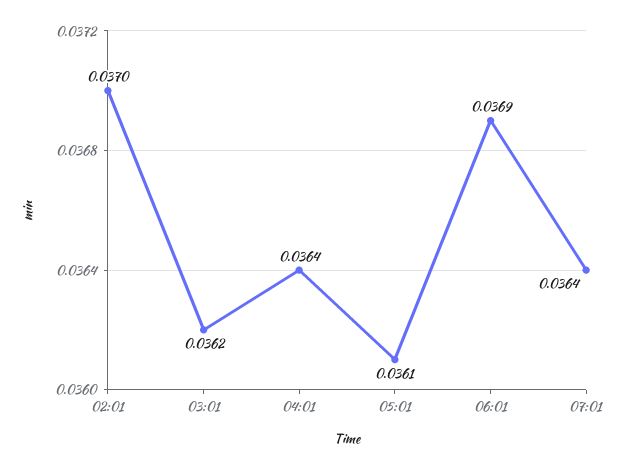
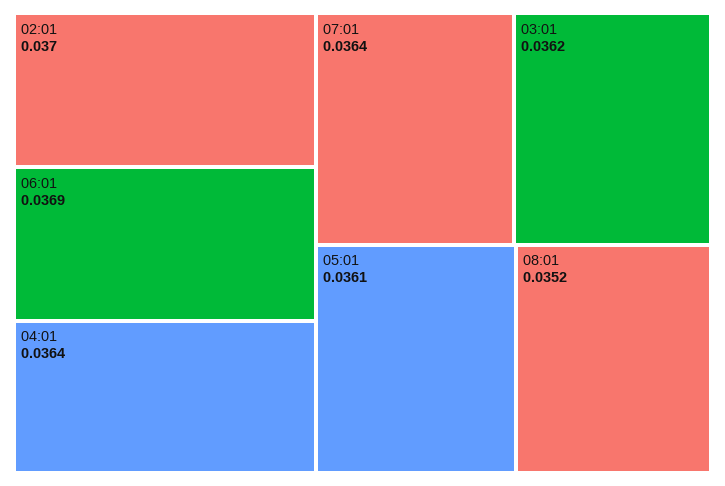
08:01: none -> 0.0352

